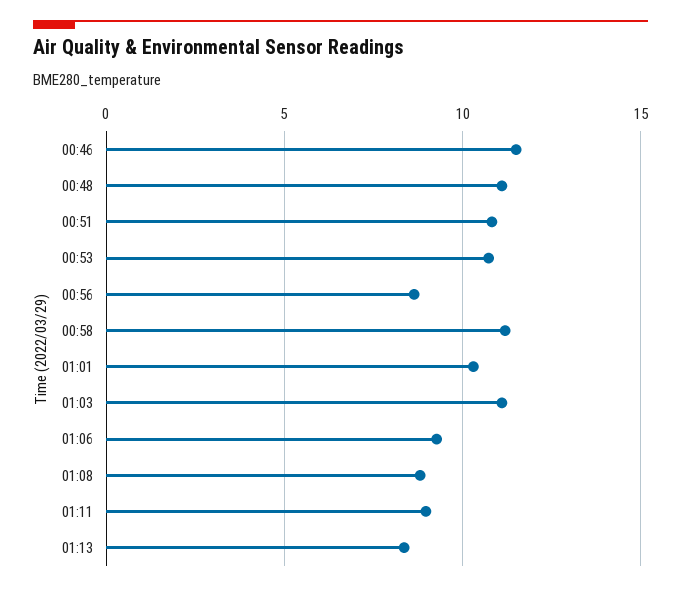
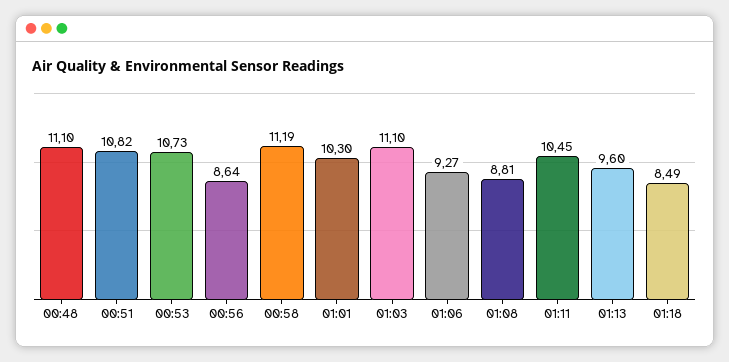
00:46: 11.5 -> none
01:11: 9 -> 10.45
01:13: 8.5 -> 9.6
01:18: none -> 8.49

